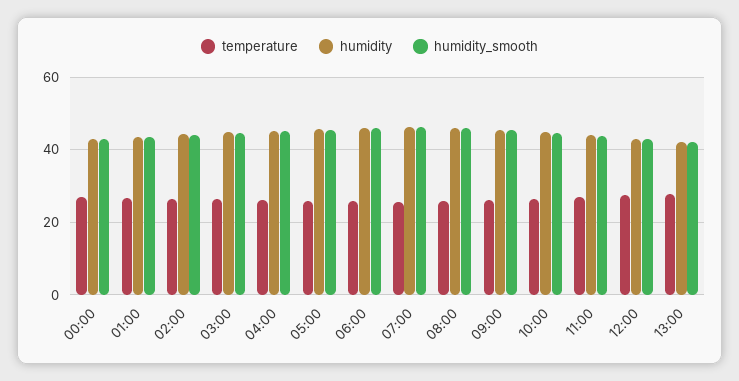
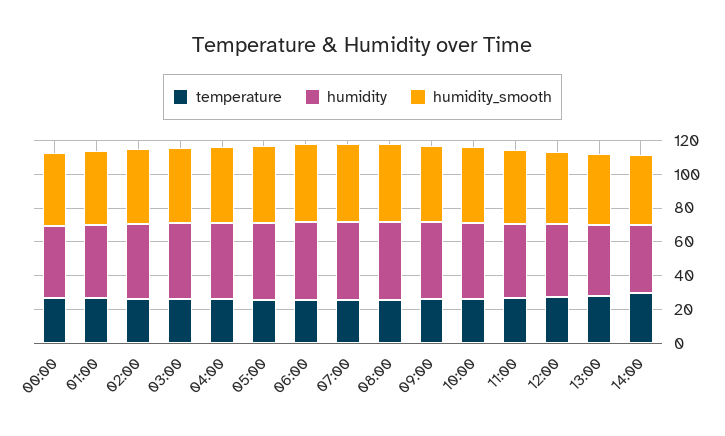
temperature, 14:00: none -> 30
humidity, 14:00: none -> 40
humidity_smooth, 14:00: none -> 40

